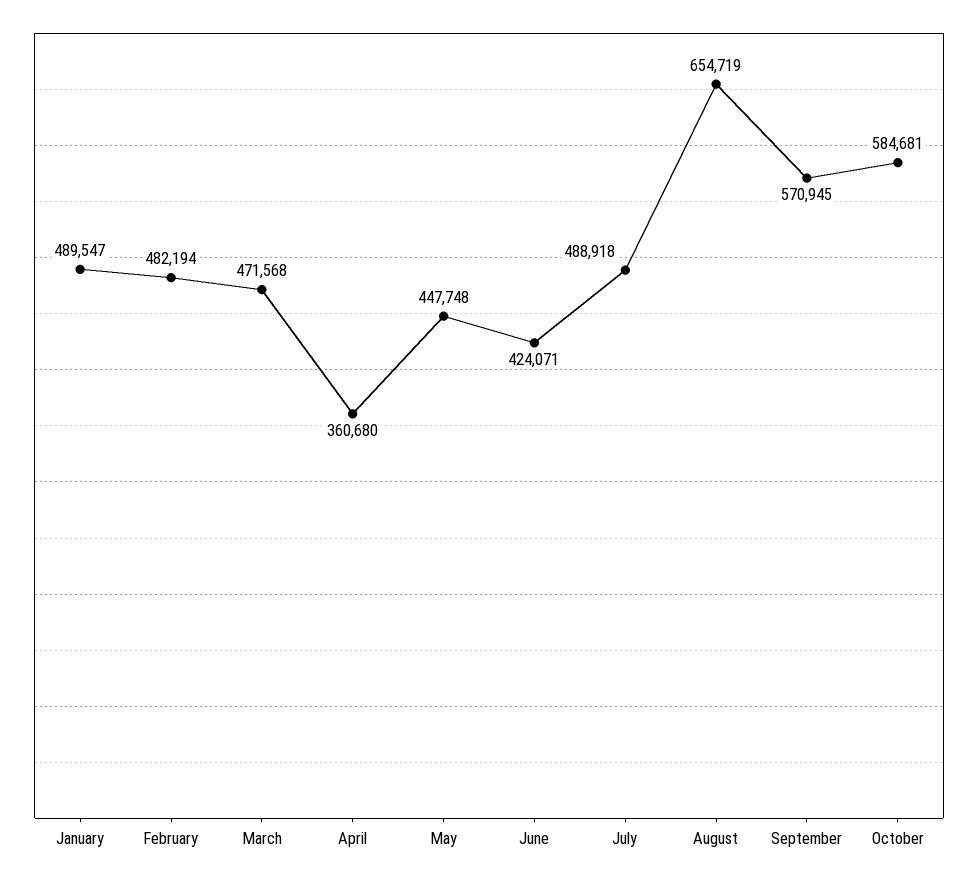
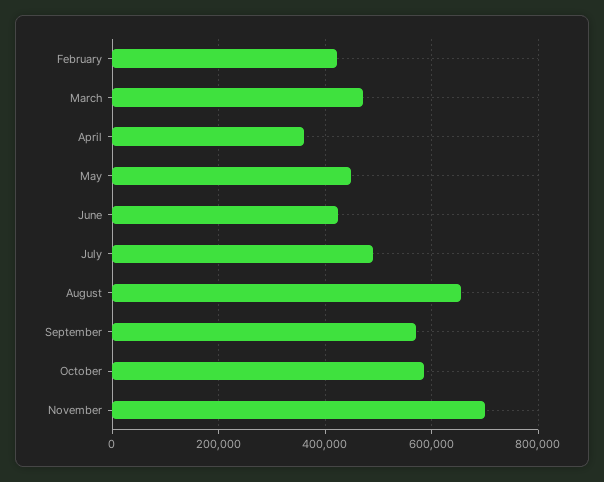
January: 489547 -> none
February: 482194 -> 420000
November: none -> 700000

